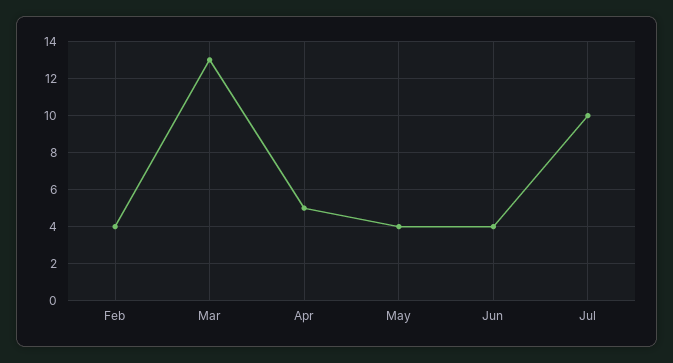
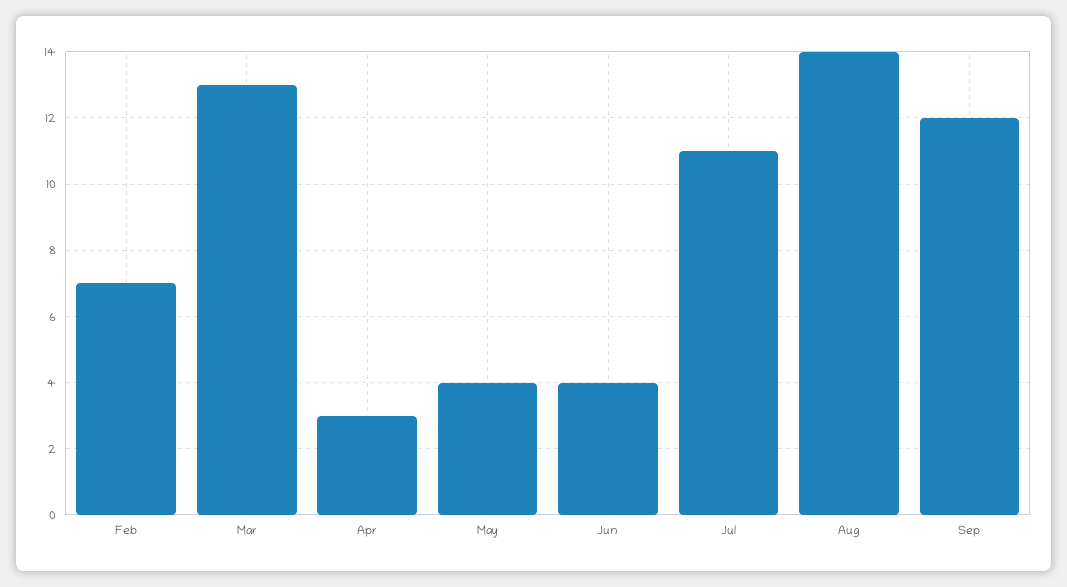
Feb: 4 -> 7
Apr: 5 -> 3
Jul: 10 -> 11
Aug: none -> 14
Sep: none -> 12

